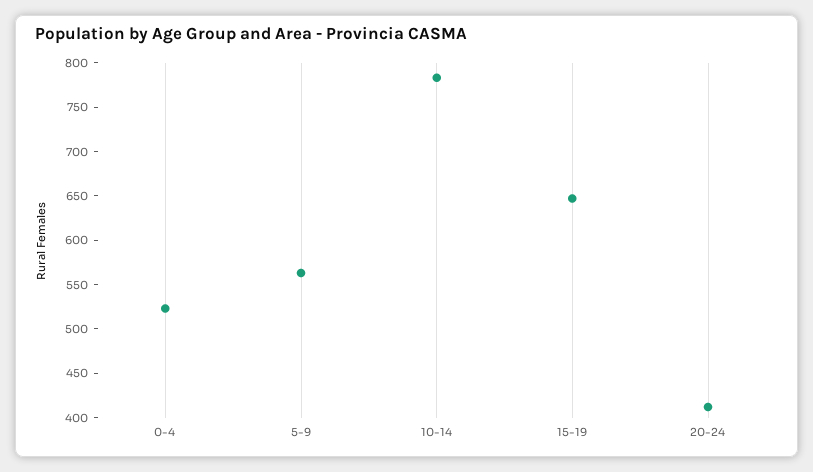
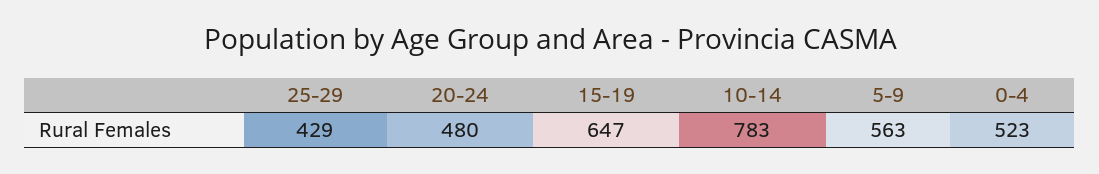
20-24: 410 -> 480
25-29: none -> 429

